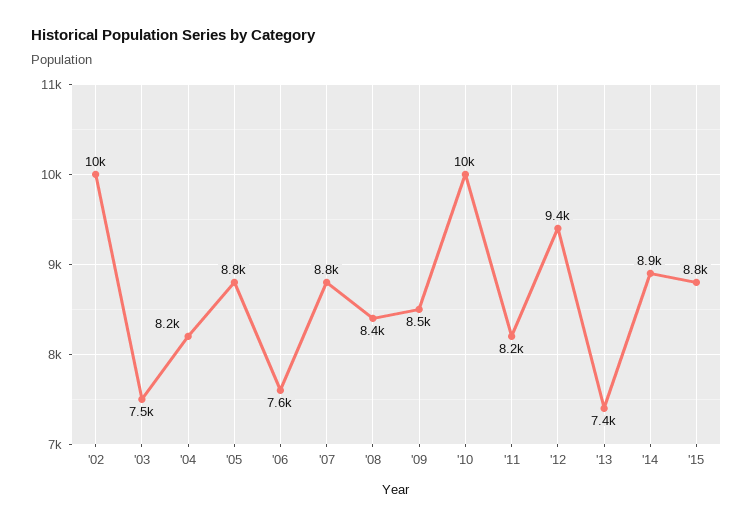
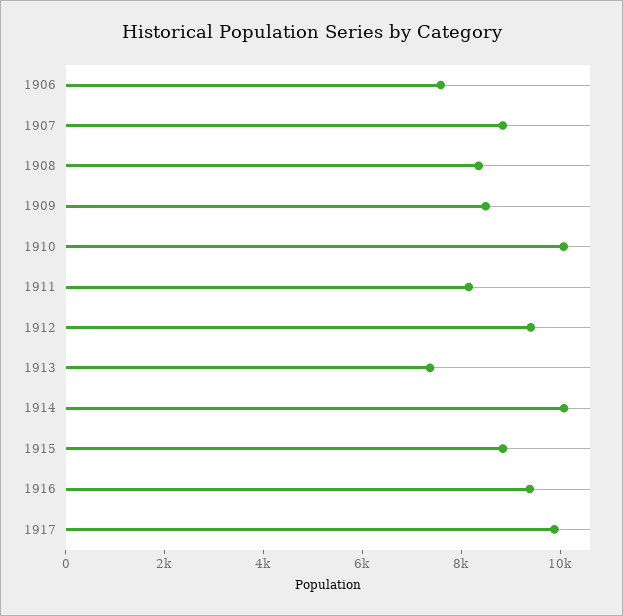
'02: 10000 -> none
'03: 7500 -> none
'04: 8200 -> none
'05: 8800 -> none
'14: 8900 -> 10000
1916: none -> 9500
1917: none -> 10000

